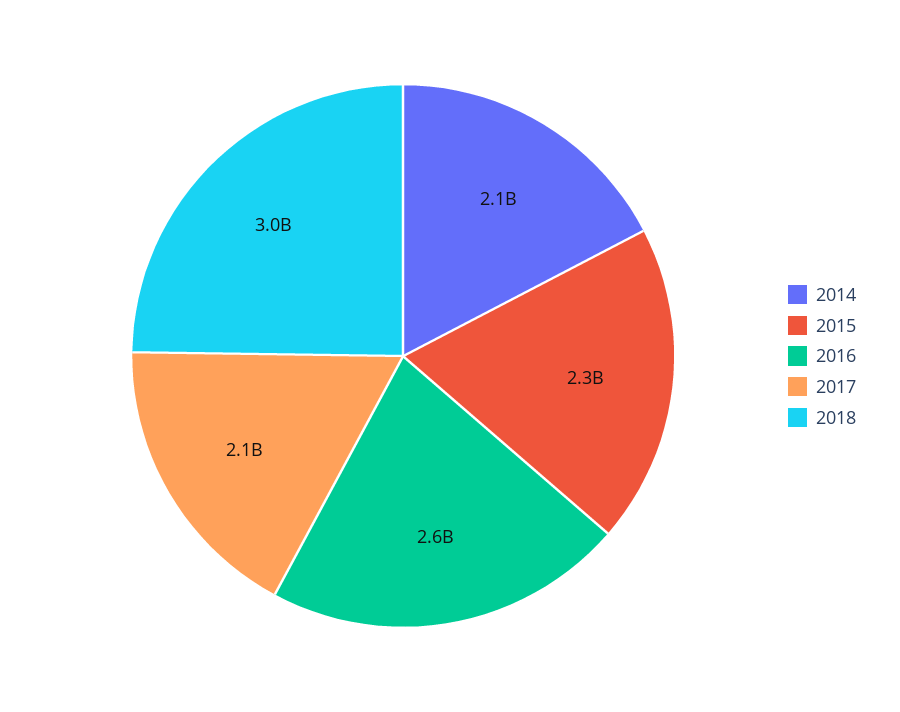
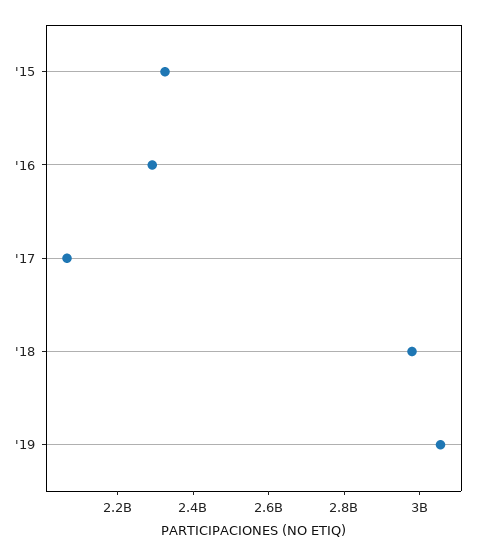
2014: 2100000000 -> none
2016: 2600000000 -> 2300000000
'19: none -> 3050000000

